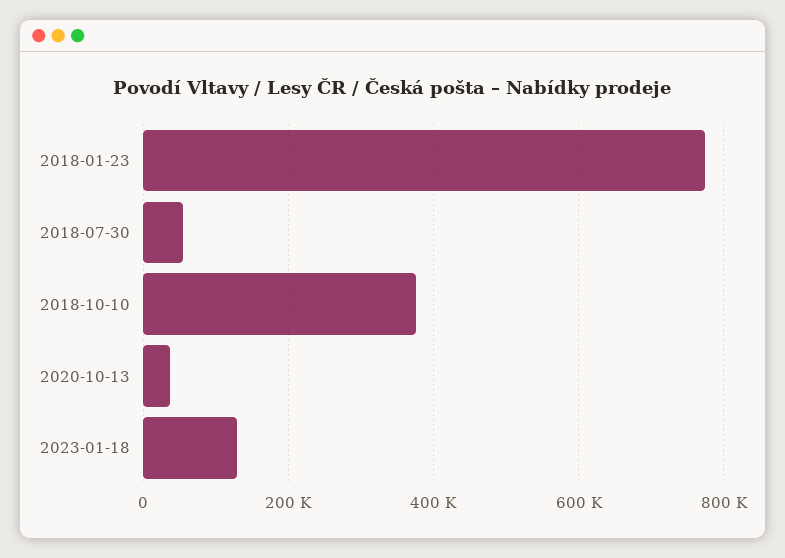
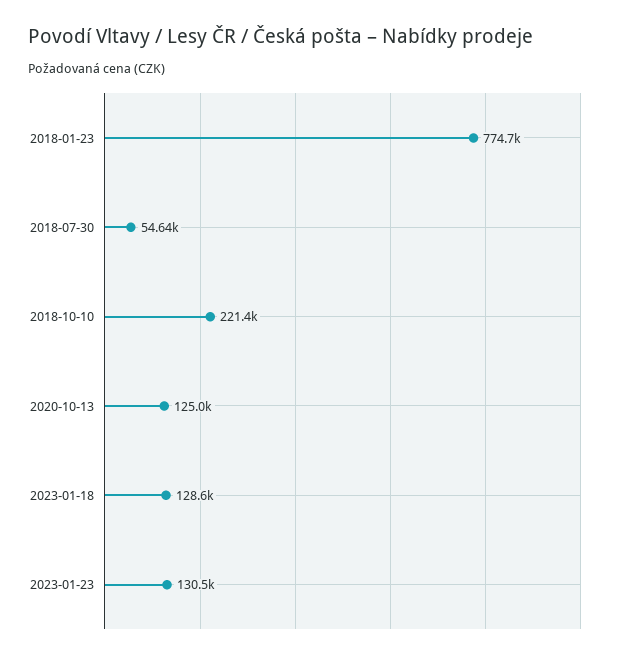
2018-10-10: 380000 -> 221400
2020-10-13: 40000 -> 125000
2023-01-23: none -> 130500

